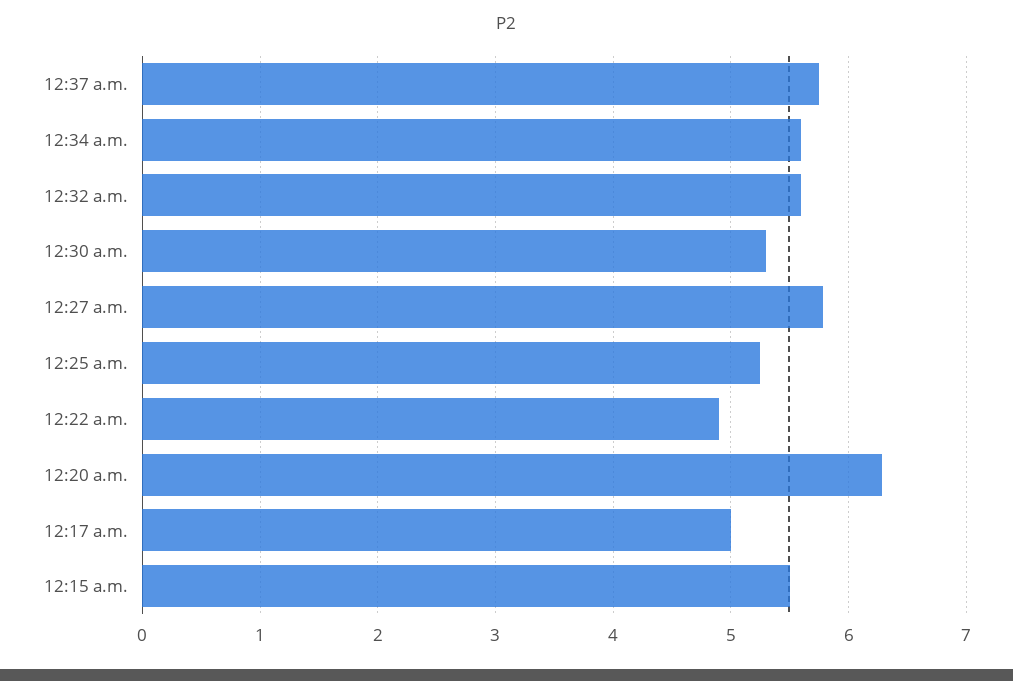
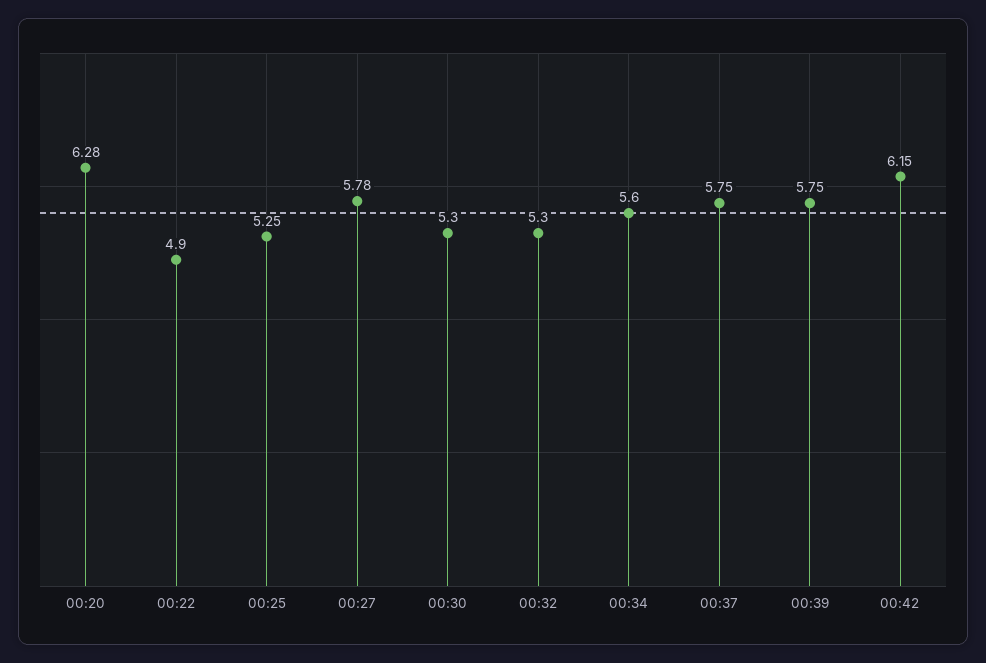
12:32 a.m.: 5.6 -> 5.3
12:17 a.m.: 5 -> none
12:15 a.m.: 5.5 -> none
00:39: none -> 5.75
00:42: none -> 6.15

